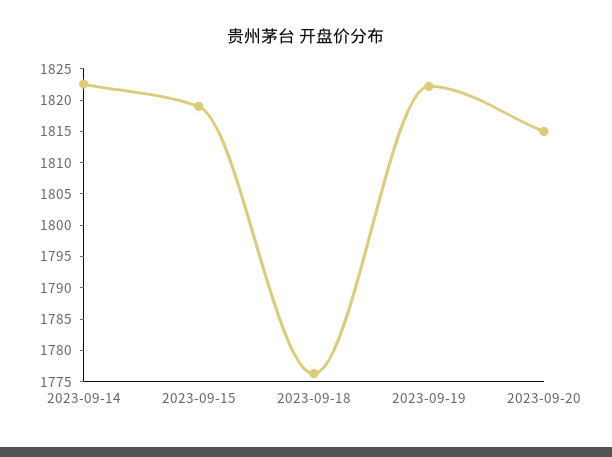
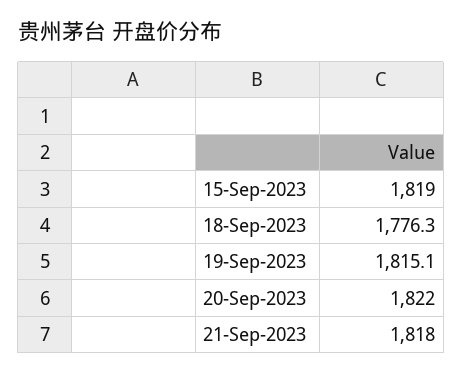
2023-09-14: 1822.5 -> none
2023-09-19: 1822.5 -> 1815.1
2023-09-20: 1815 -> 1822
21-Sep-2023: none -> 1818

